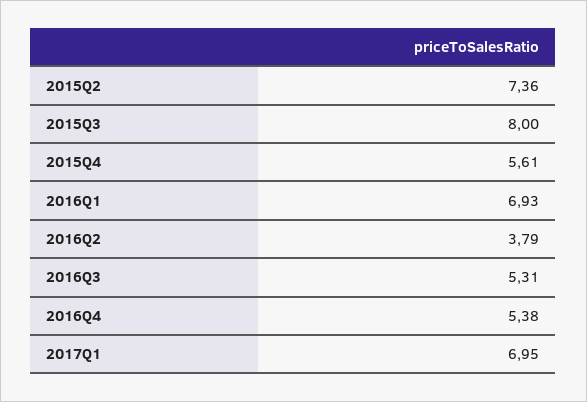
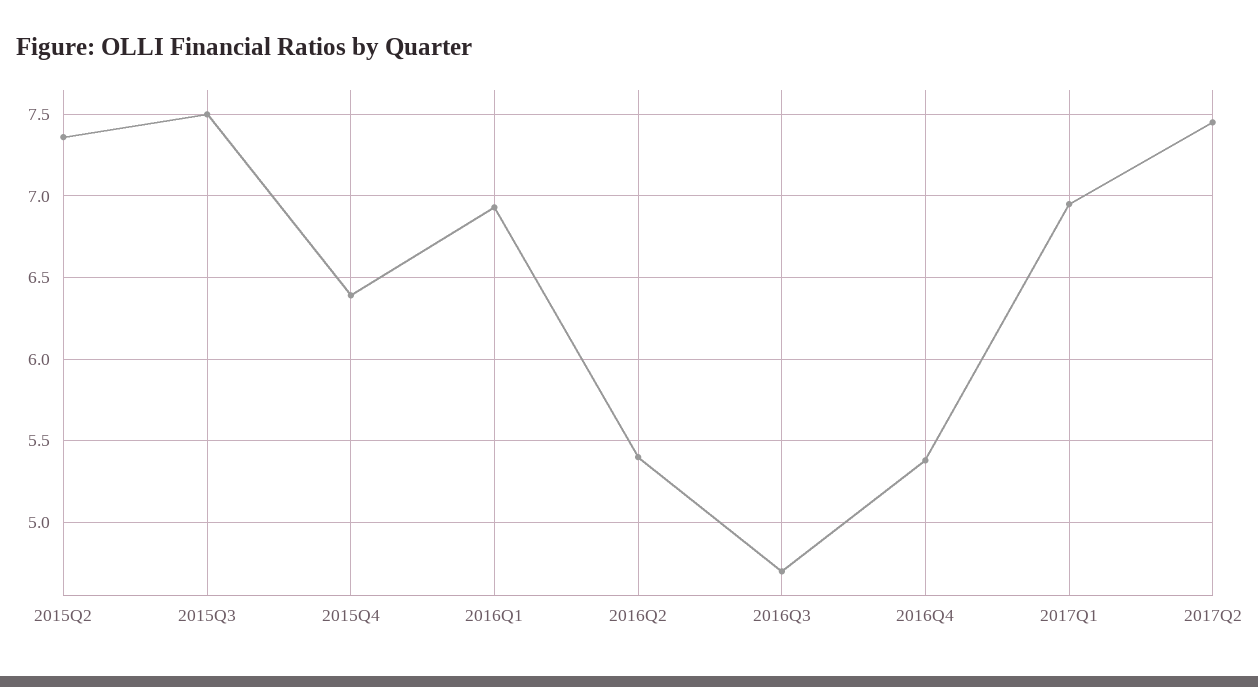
2015Q3: 8 -> 7.5
2015Q4: 5.61 -> 6.4
2016Q2: 3.79 -> 5.4
2016Q3: 5.31 -> 4.7
2017Q2: none -> 7.45

